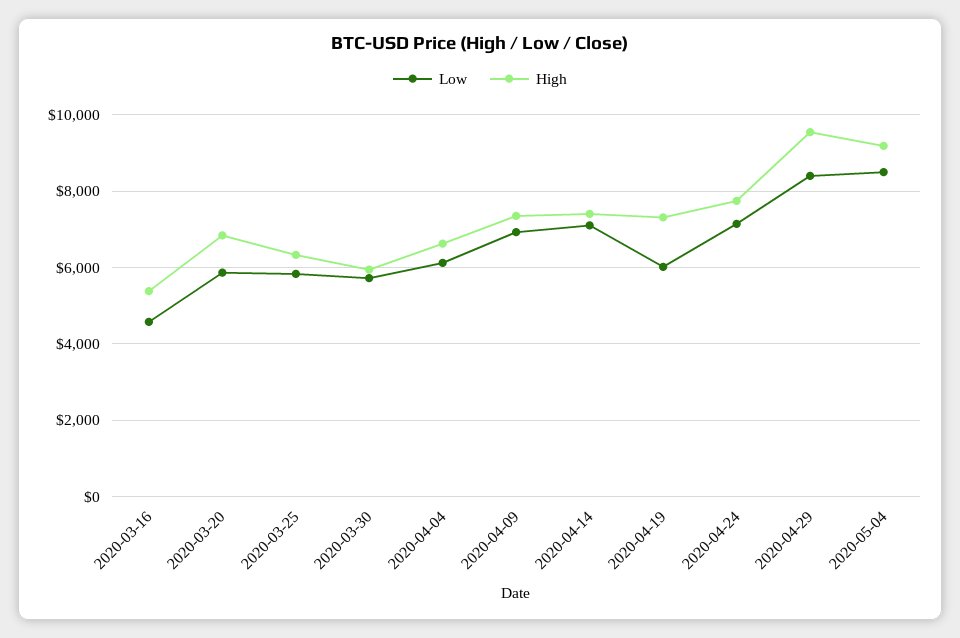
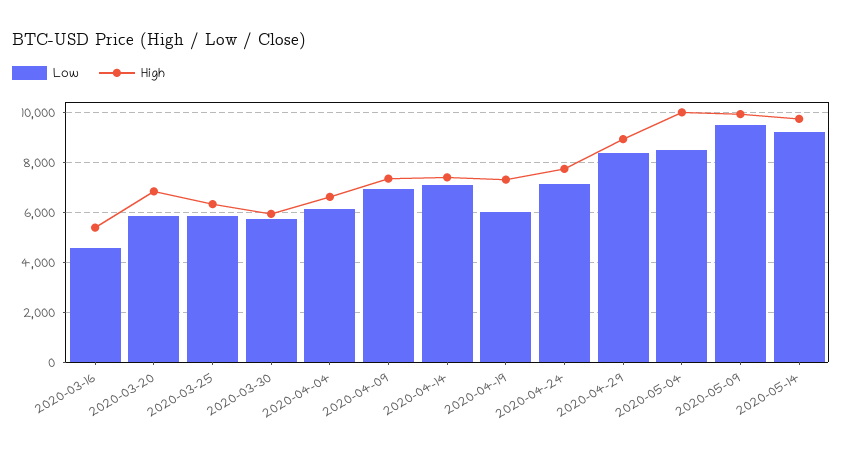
High, 2020-04-29: 9600 -> 9000
High, 2020-05-04: 9200 -> 10000
Low, 2020-05-09: none -> 9500
High, 2020-05-09: none -> 10000
Low, 2020-05-14: none -> 9250
High, 2020-05-14: none -> 9750

